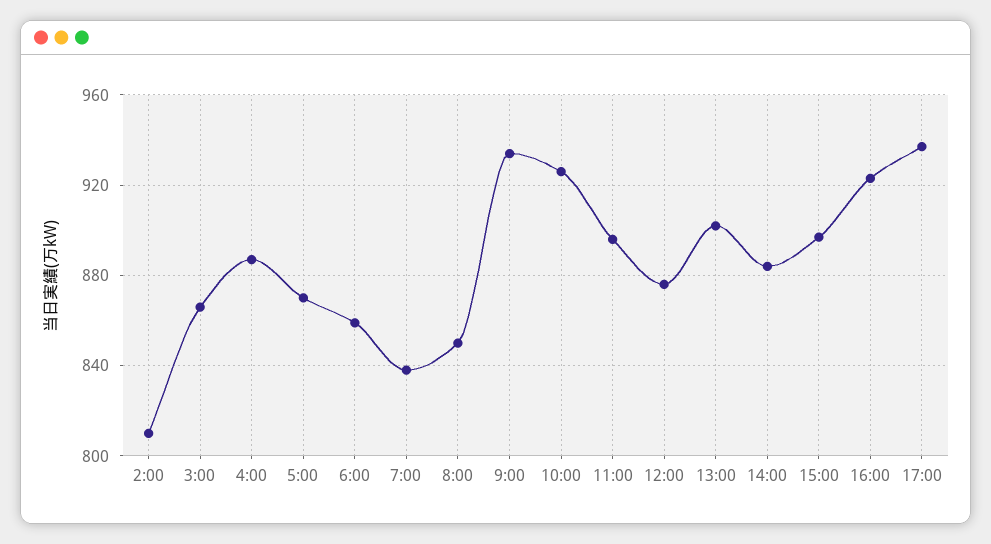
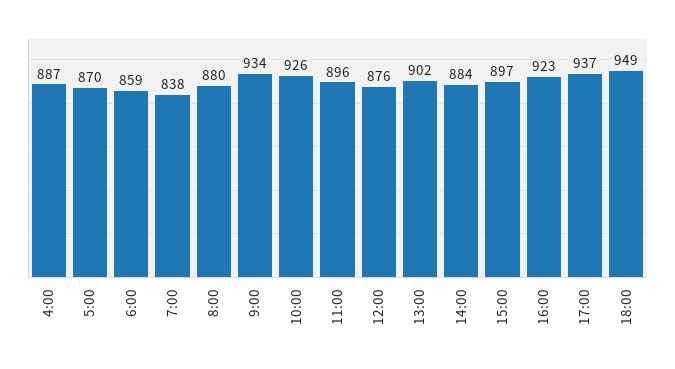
2:00: 810 -> none
3:00: 865 -> none
8:00: 850 -> 880
18:00: none -> 949

